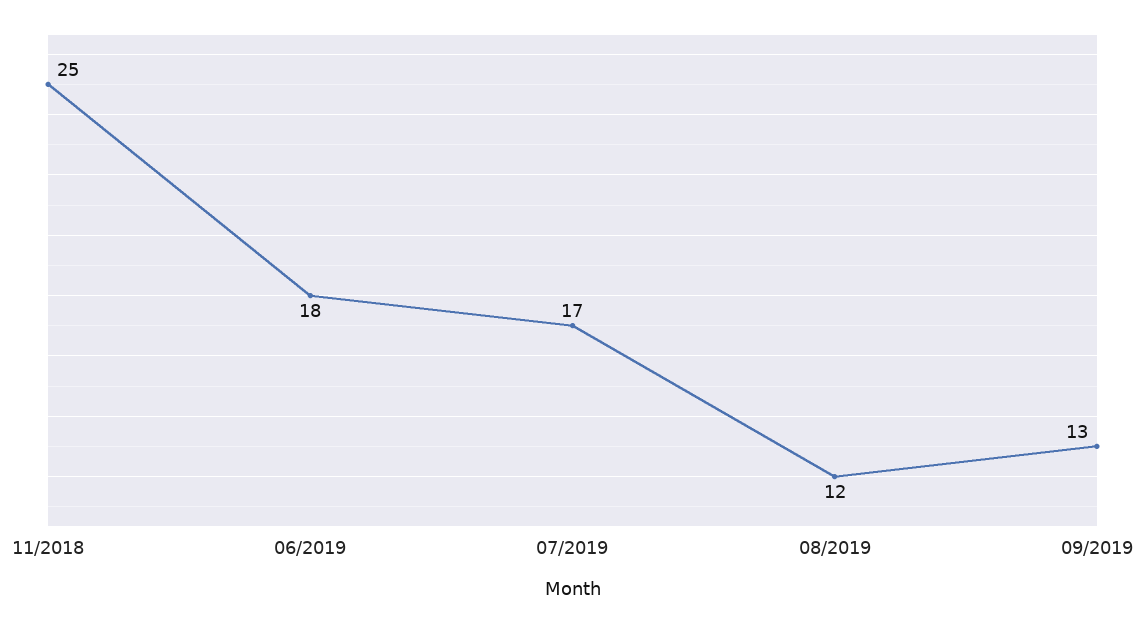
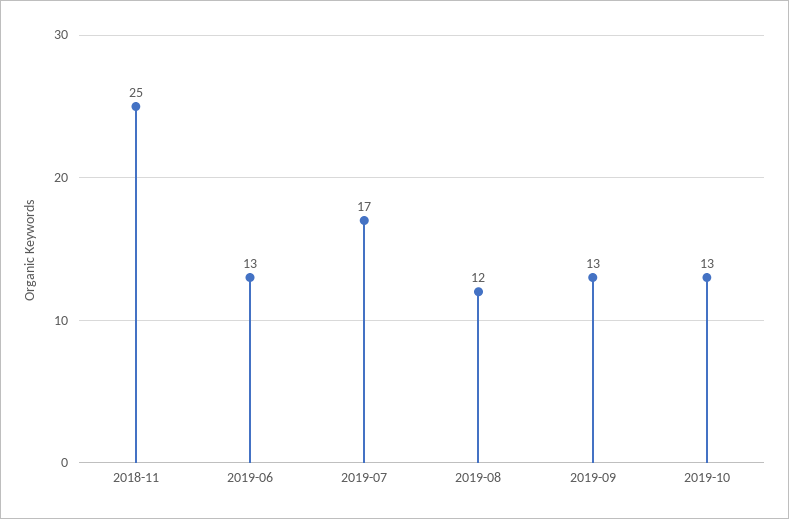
06/2019: 18 -> 13
2019-10: none -> 13

